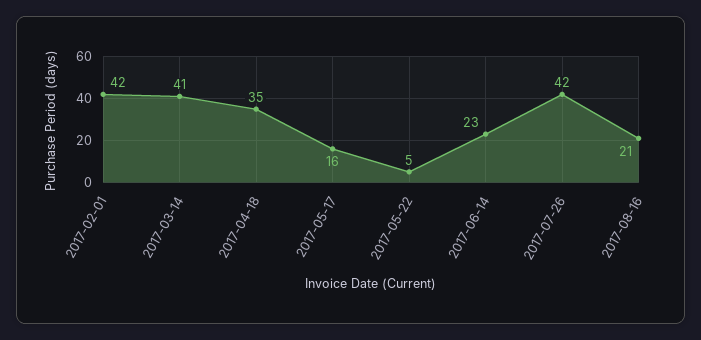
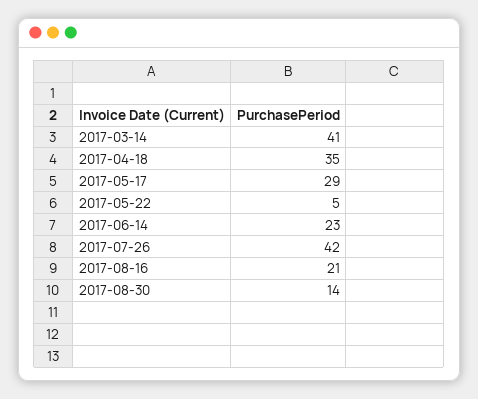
2017-02-01: 42 -> none
2017-05-17: 16 -> 29
2017-08-30: none -> 14

